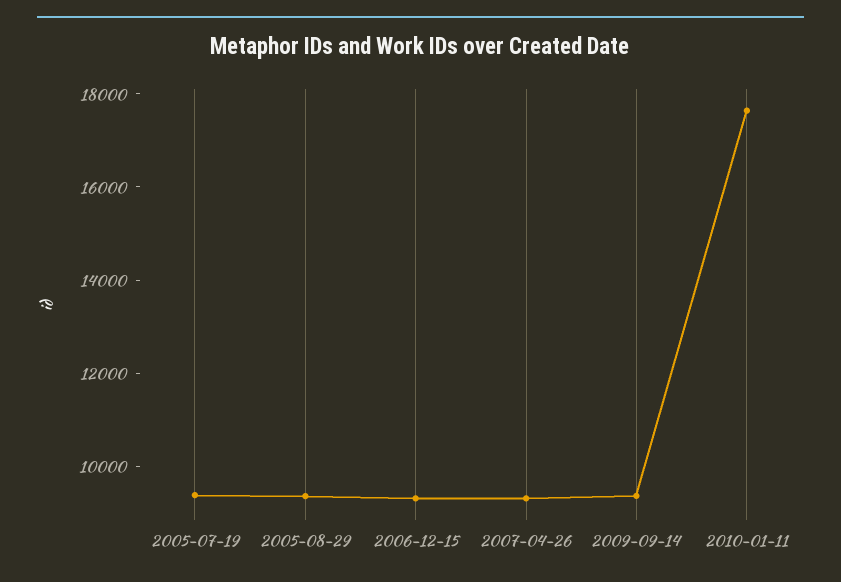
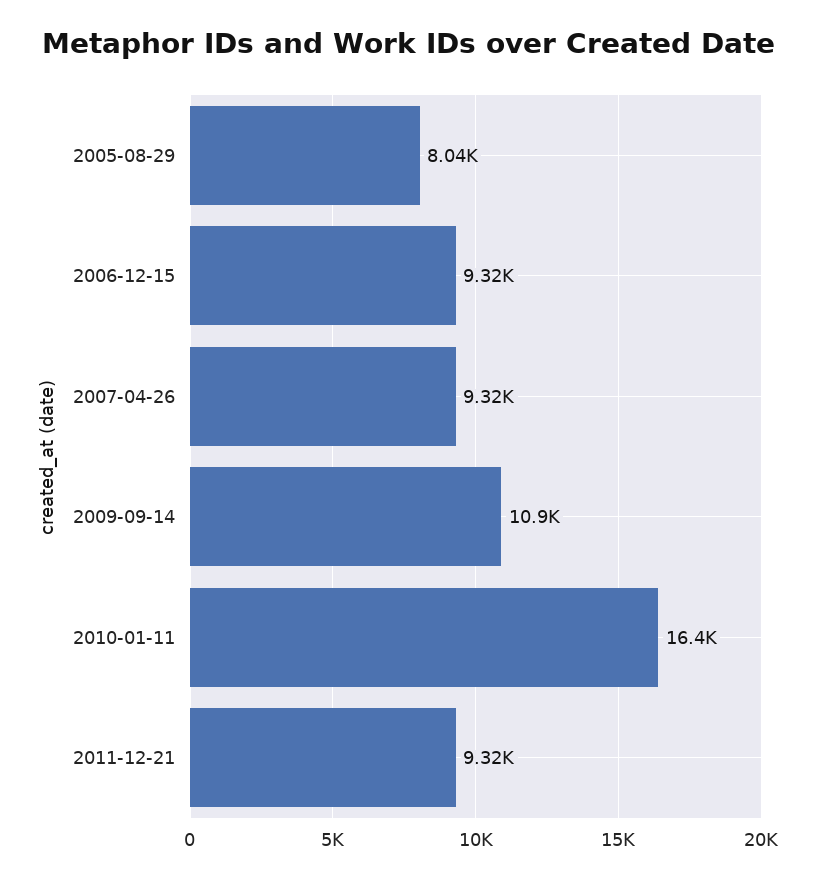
2005-07-19: 9500 -> none
2005-08-29: 9500 -> 8040
2009-09-14: 9500 -> 10900
2010-01-11: 17500 -> 16400
2011-12-21: none -> 9320

